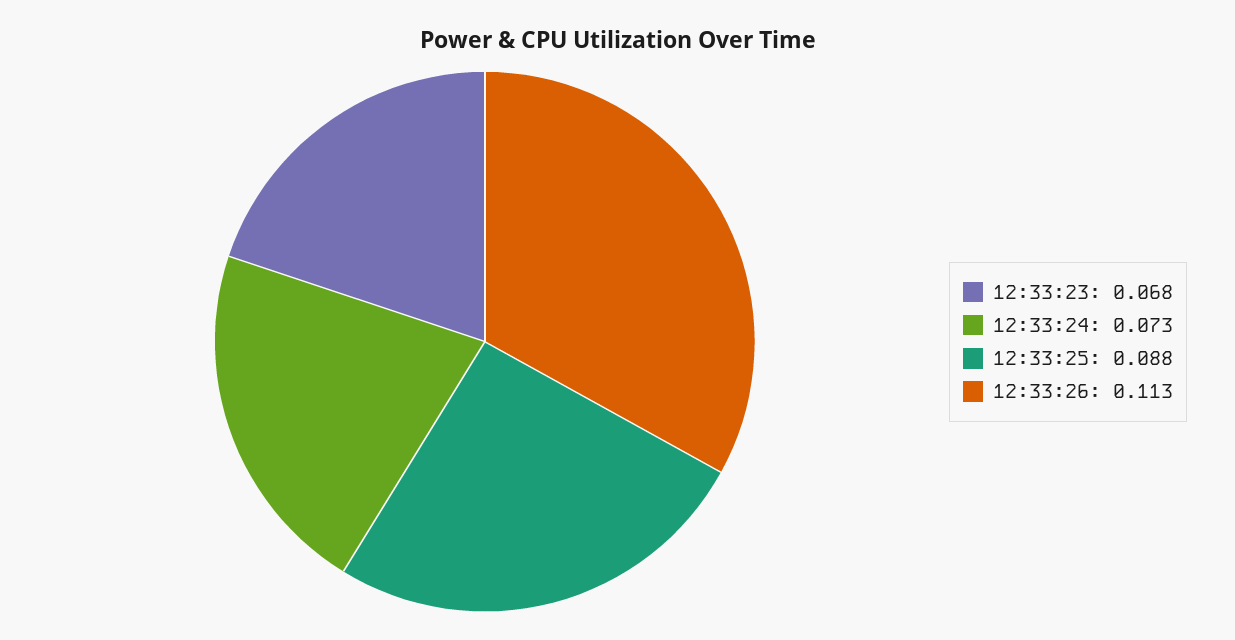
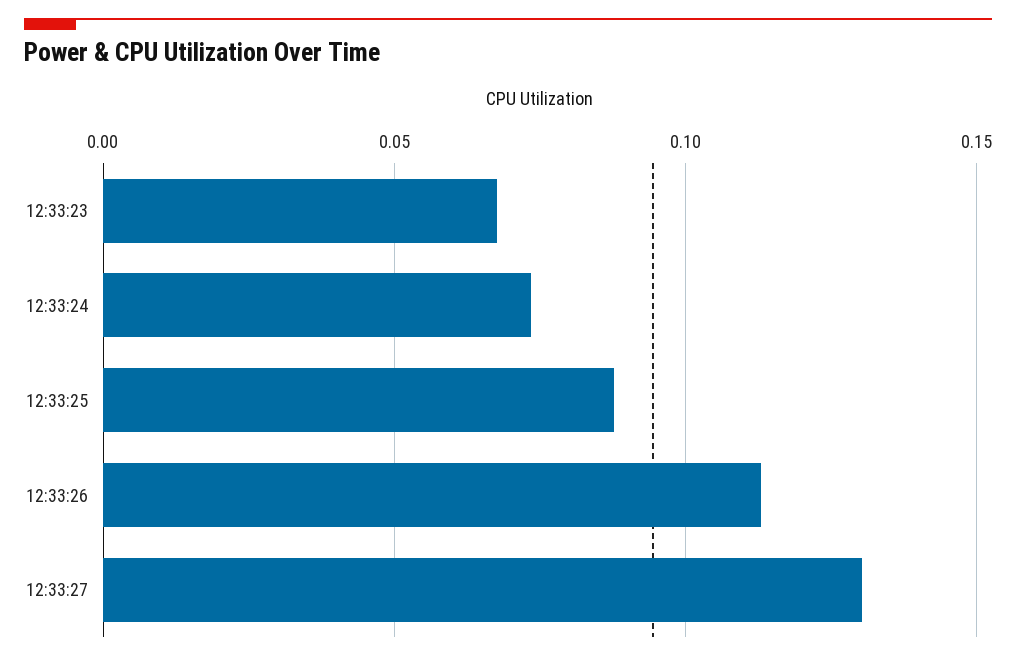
12:33:27: none -> 0.13

